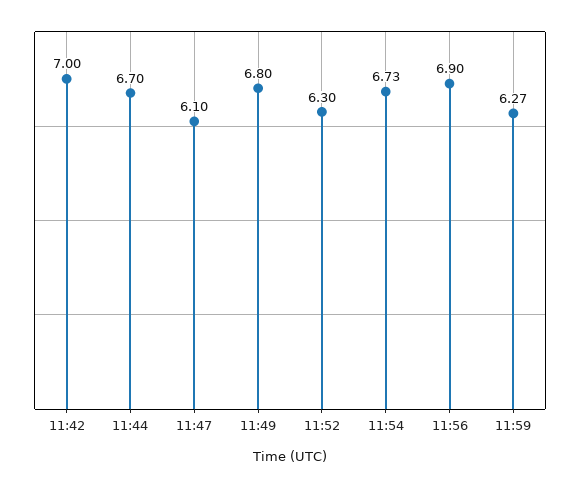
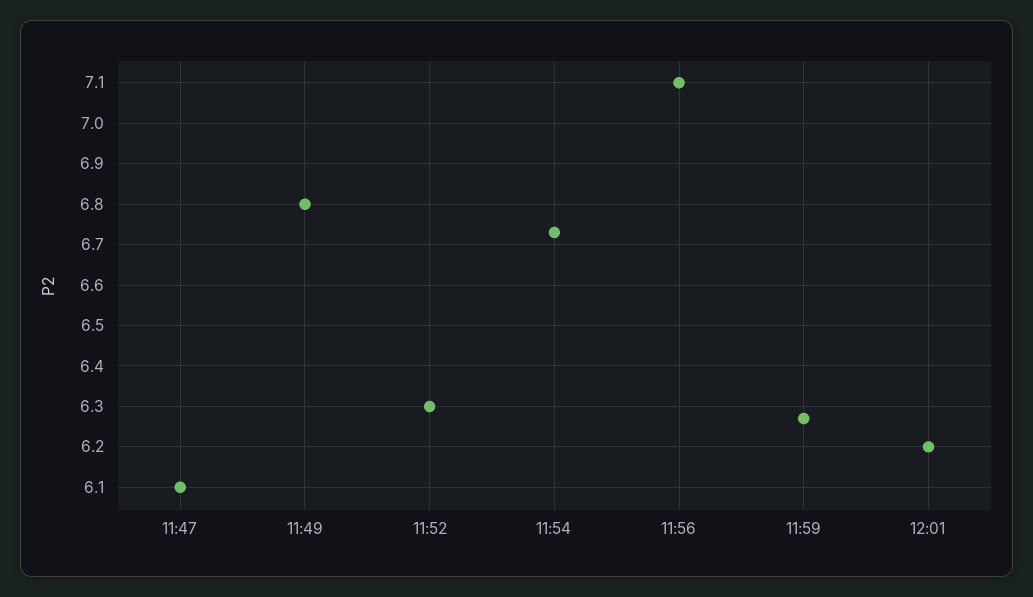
11:42: 7 -> none
11:44: 6.7 -> none
11:56: 6.9 -> 7.1
12:01: none -> 6.2

